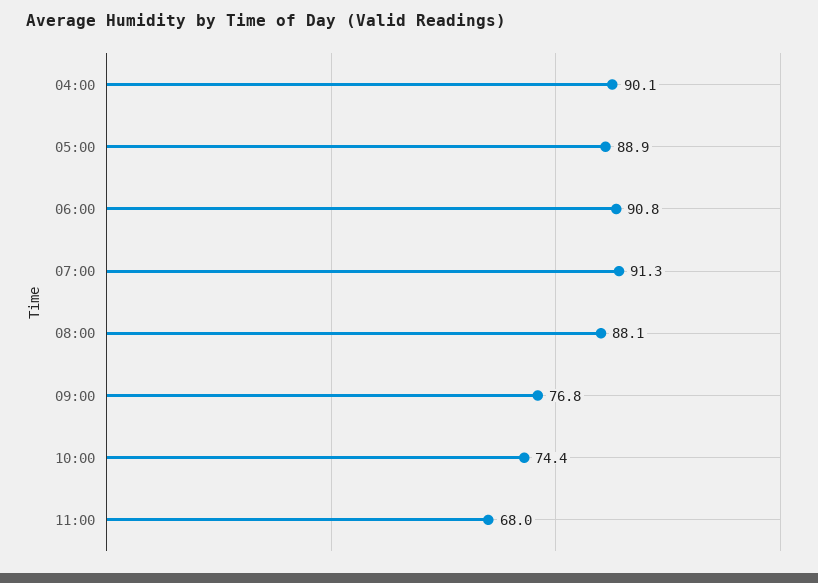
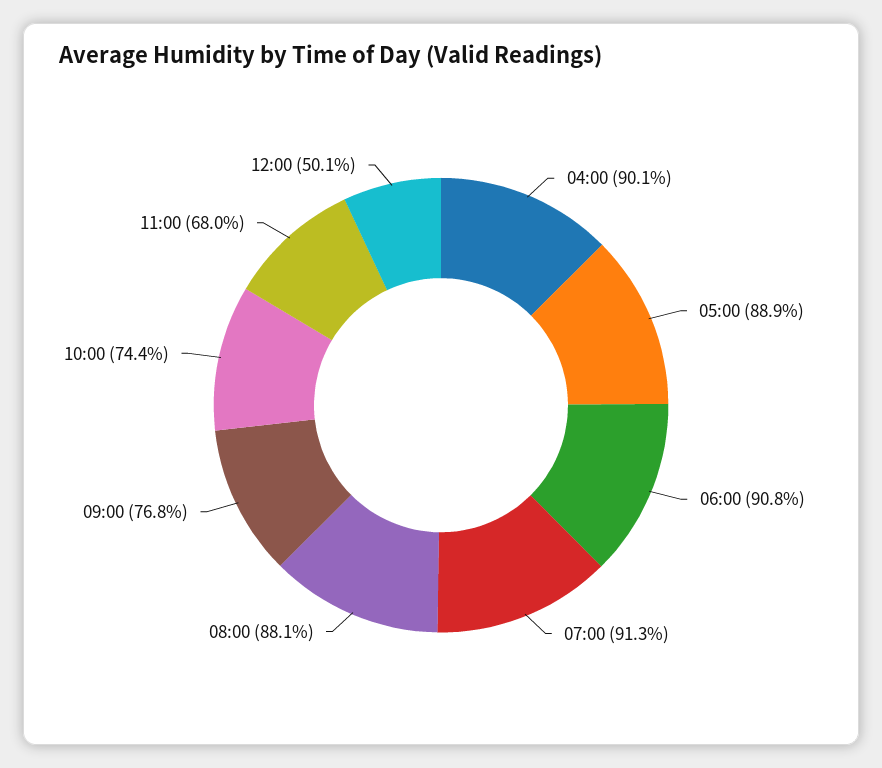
12:00: none -> 50.1

